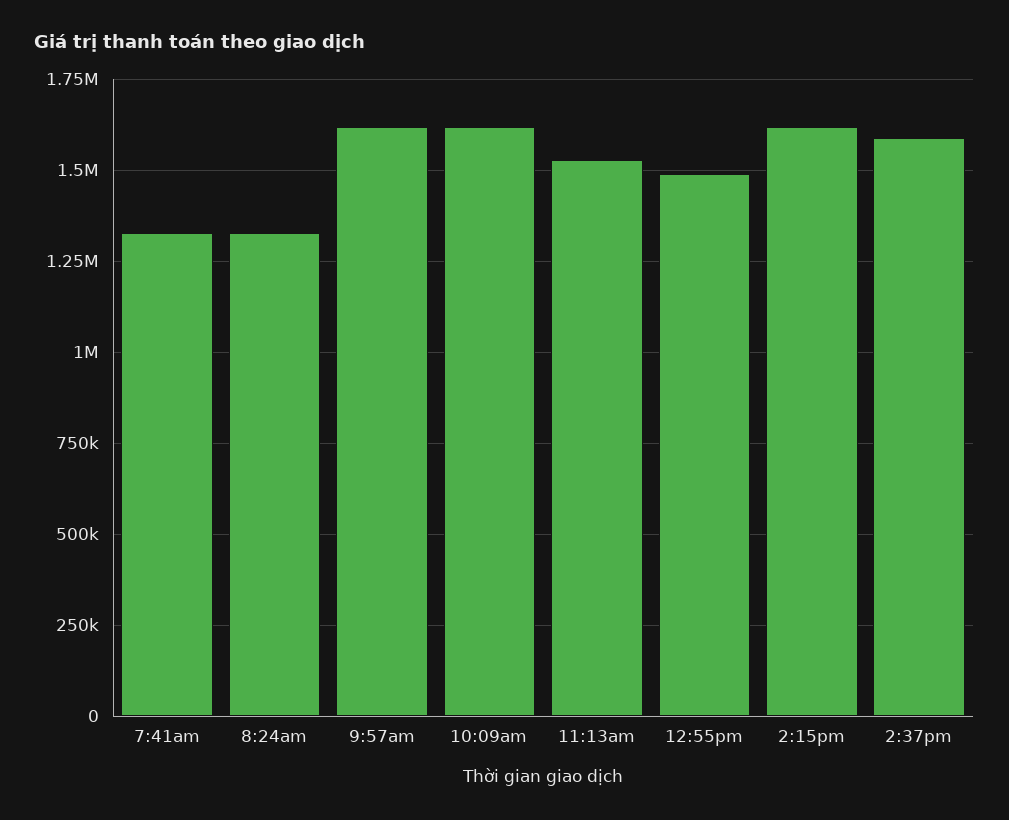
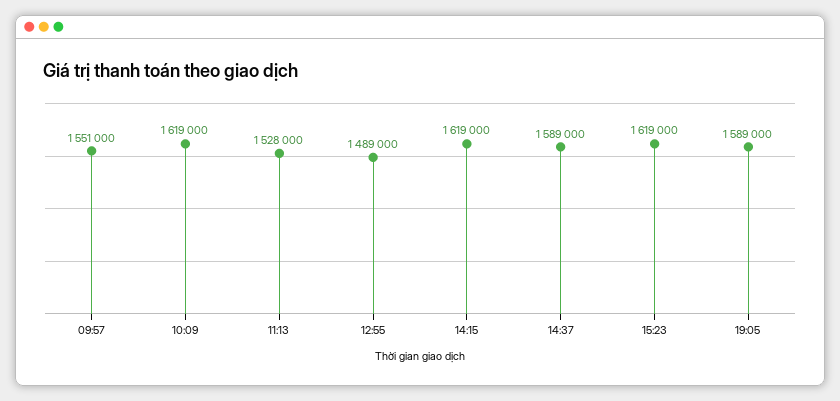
7:41am: 1325000 -> none
8:24am: 1325000 -> none
9:57am: 1625000 -> 1551000
15:23: none -> 1619000
19:05: none -> 1589000

